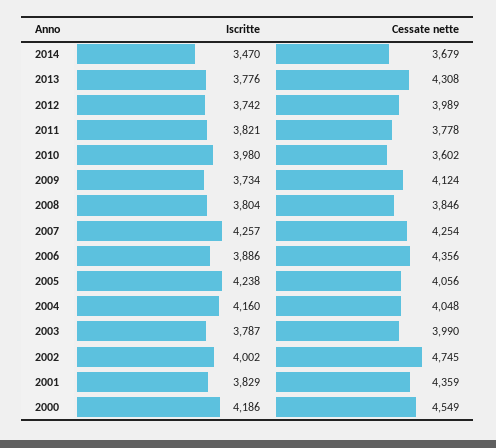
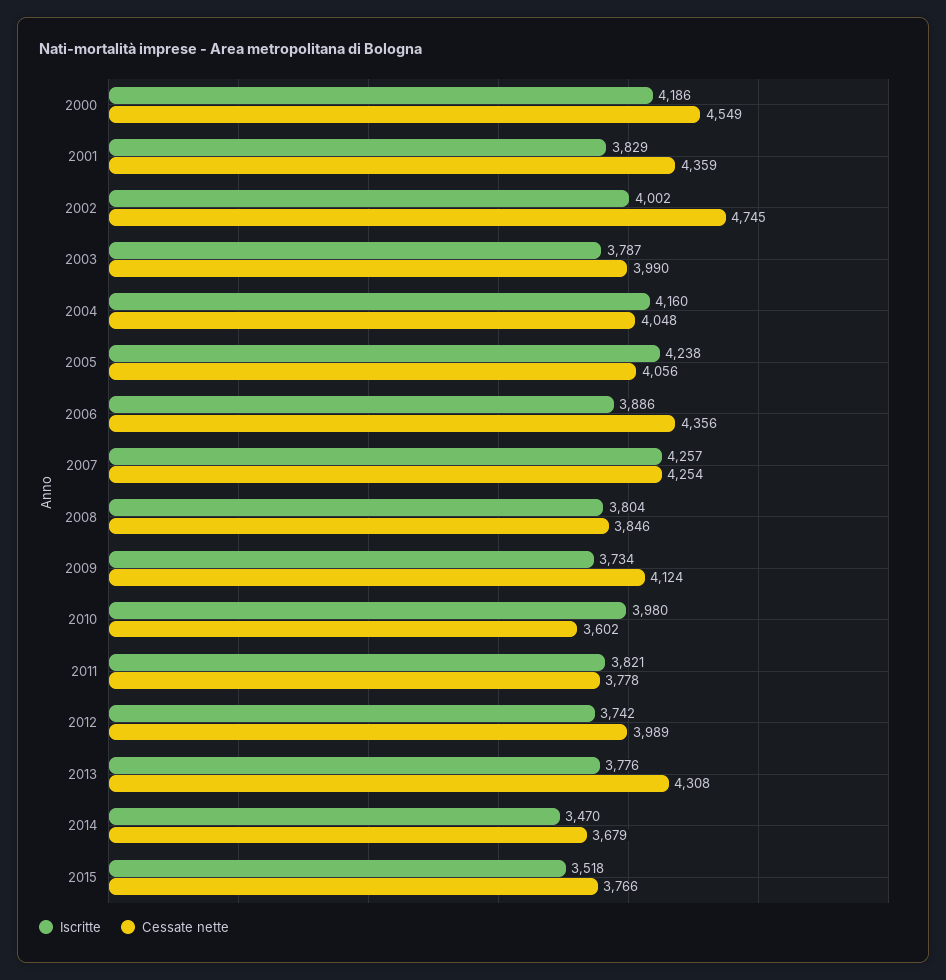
Iscritte, 2015: none -> 3518
Cessate nette, 2015: none -> 3766

